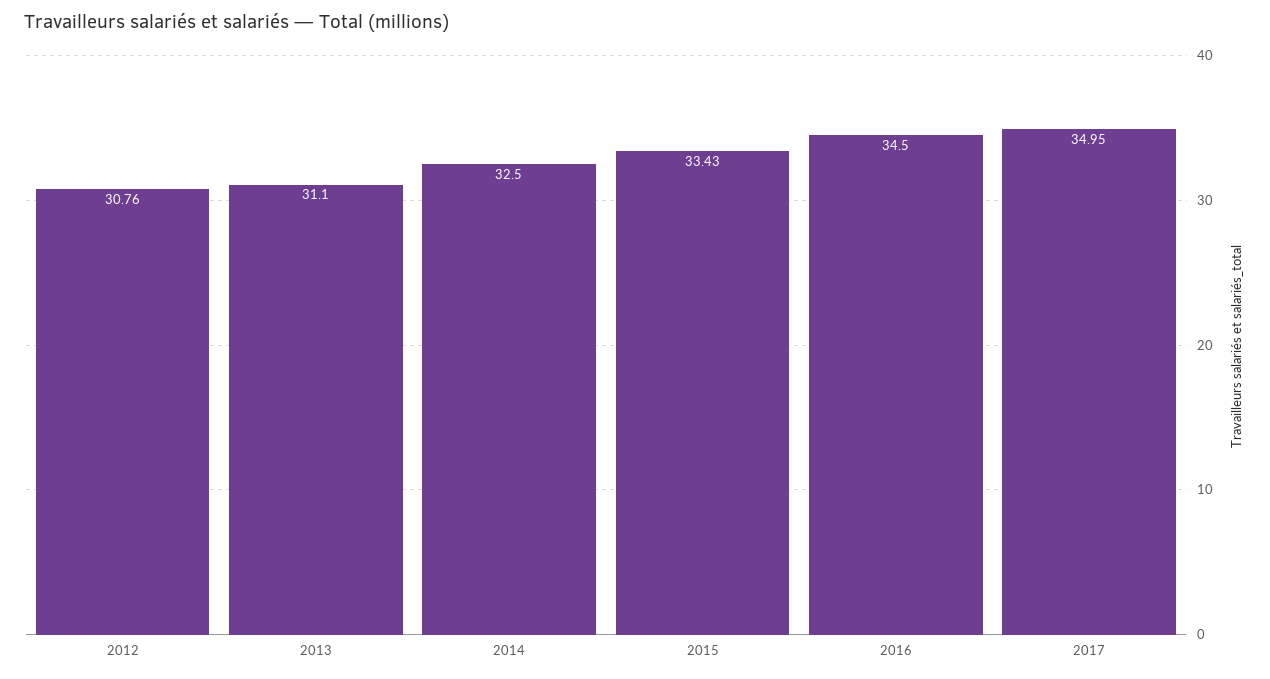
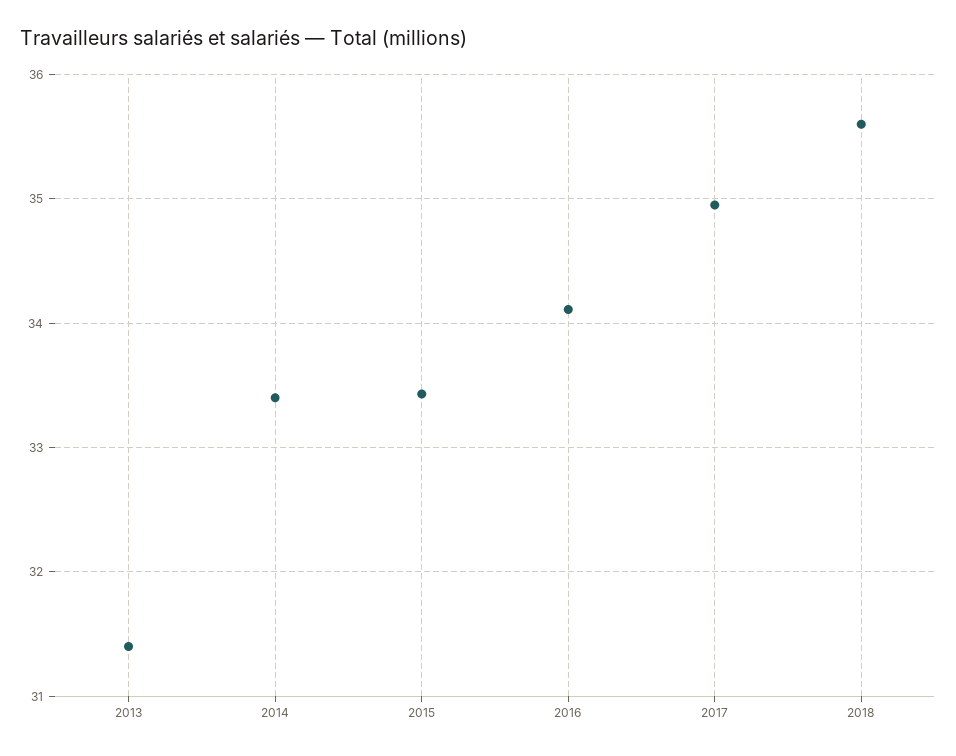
2012: 30.76 -> none
2013: 31.1 -> 31.4
2014: 32.5 -> 33.4
2016: 34.5 -> 34.1
2018: none -> 35.6

